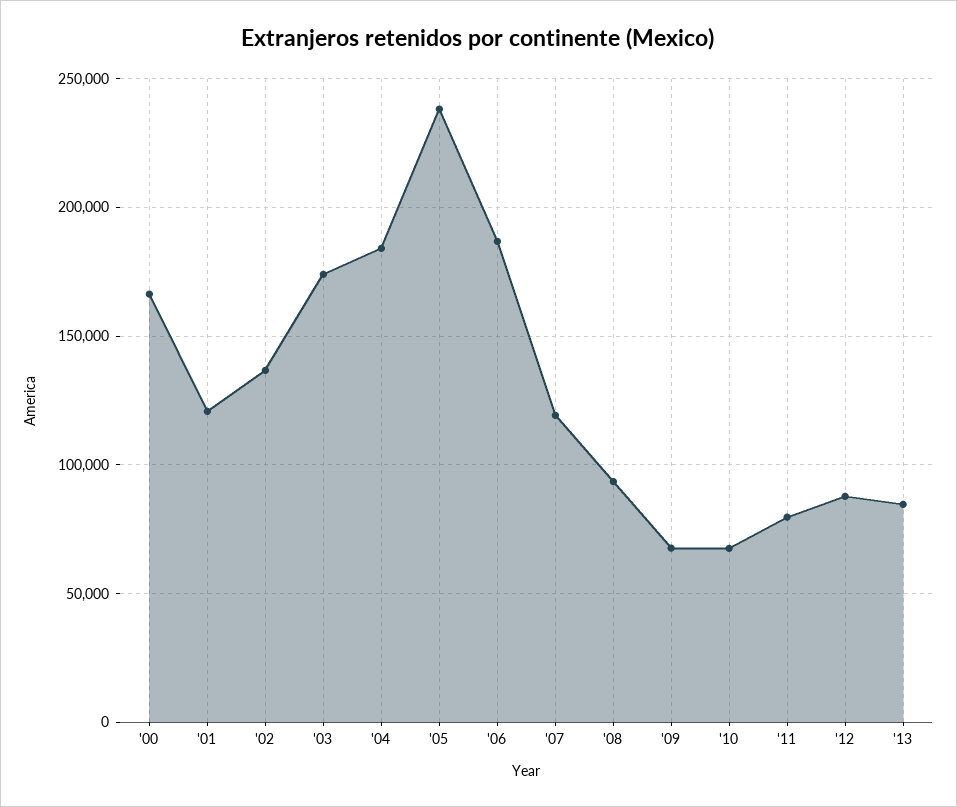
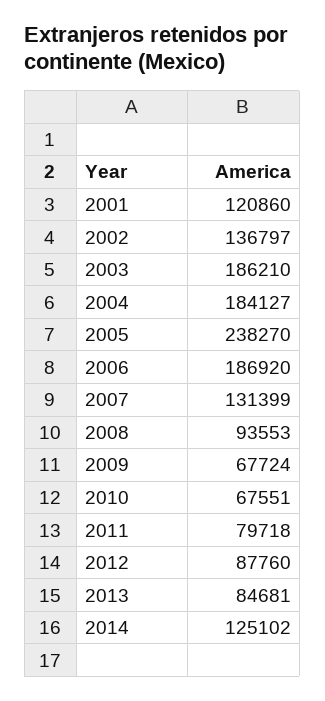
'00: 165000 -> none
'03: 175000 -> 186210
'07: 120000 -> 131399
2014: none -> 125102

